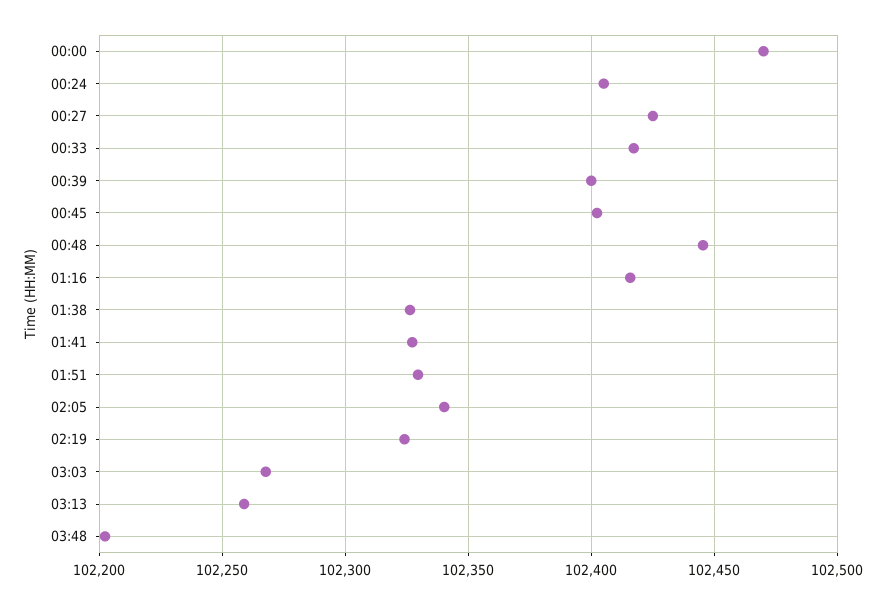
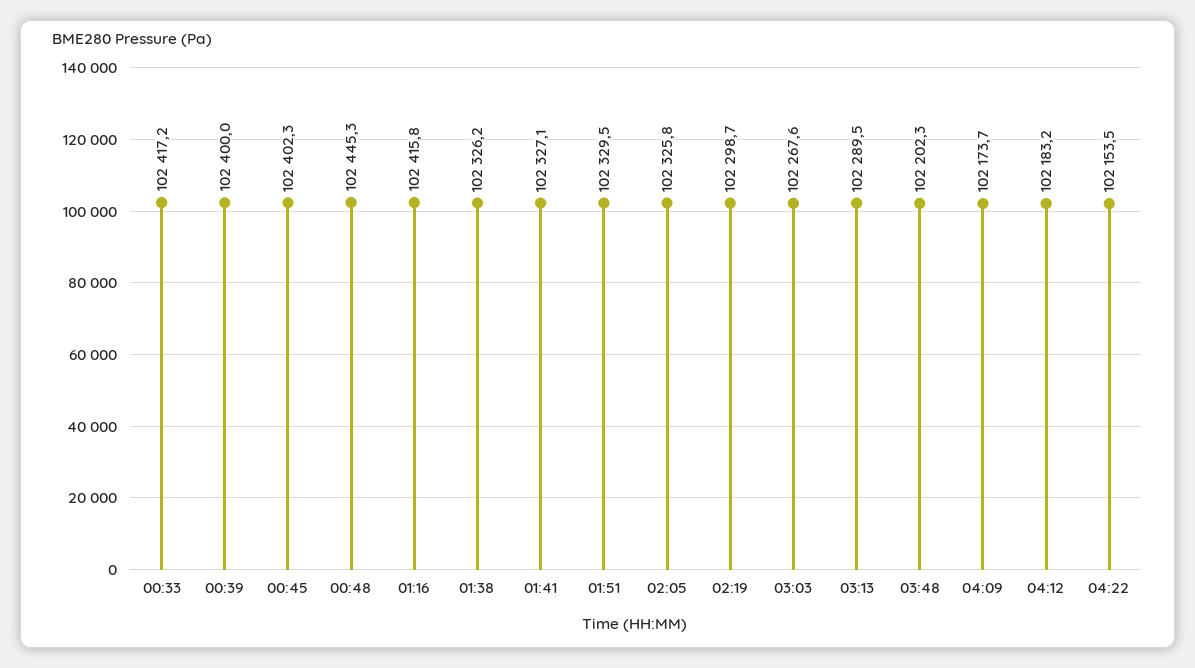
00:00: 102470 -> none
00:24: 102405 -> none
00:27: 102425 -> none
02:05: 102340 -> 102325.8
02:19: 102325 -> 102298.7
03:13: 102260 -> 102289.5
04:09: none -> 102173.7
04:12: none -> 102183.2
04:22: none -> 102153.5

